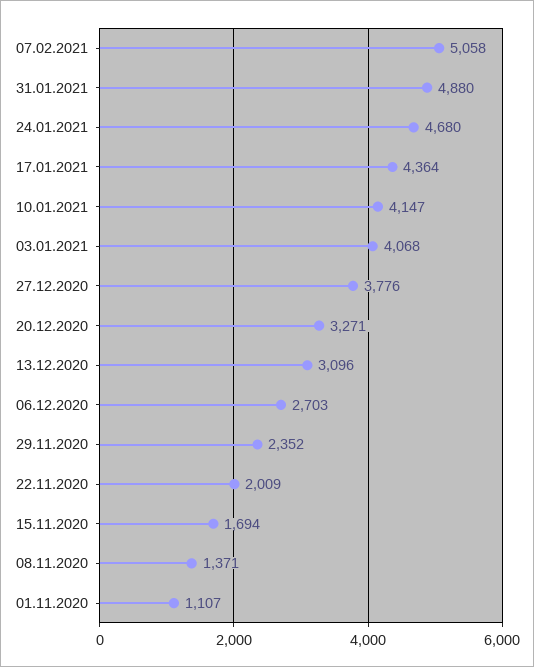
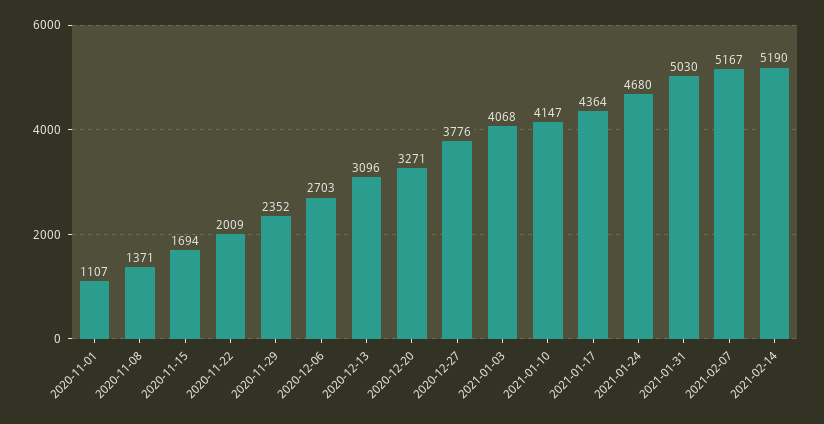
07.02.2021: 5058 -> 5167
31.01.2021: 4880 -> 5030
2021-02-14: none -> 5190

